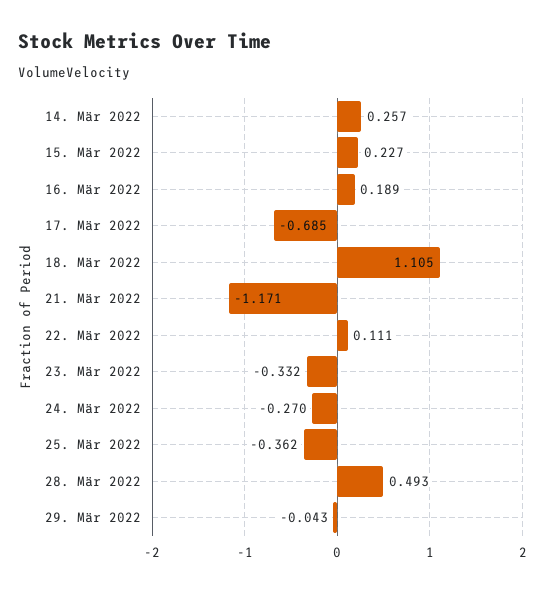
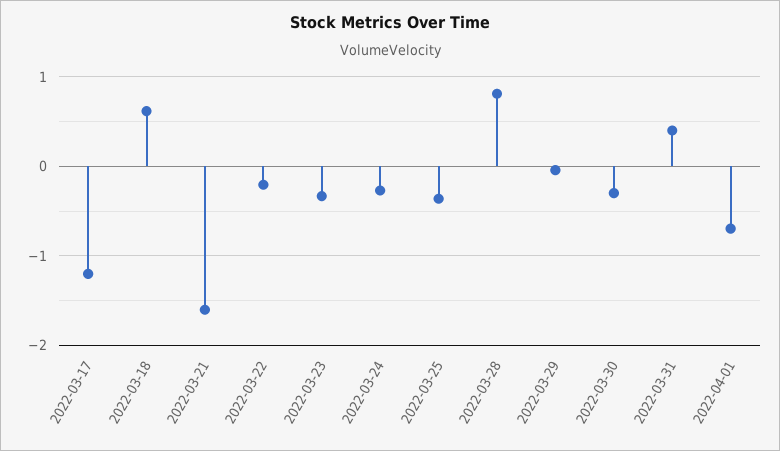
14. Mär 2022: 0.257 -> none
15. Mär 2022: 0.227 -> none
16. Mär 2022: 0.189 -> none
17. Mär 2022: -0.685 -> -1.2
18. Mär 2022: 1.105 -> 0.6
21. Mär 2022: -1.171 -> -1.6
22. Mär 2022: 0.111 -> -0.2
28. Mär 2022: 0.493 -> 0.8
2022-03-30: none -> -0.3
2022-03-31: none -> 0.4
2022-04-01: none -> -0.7

